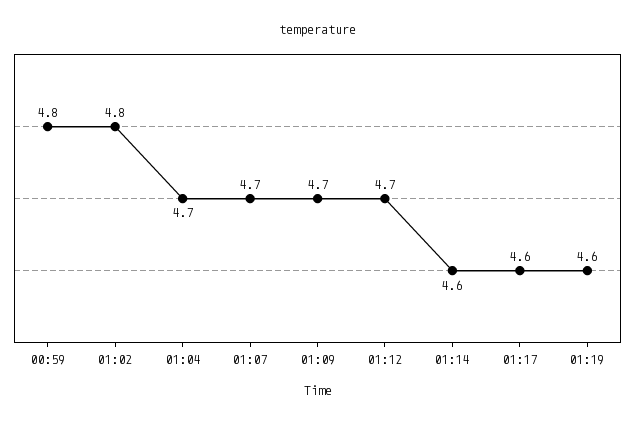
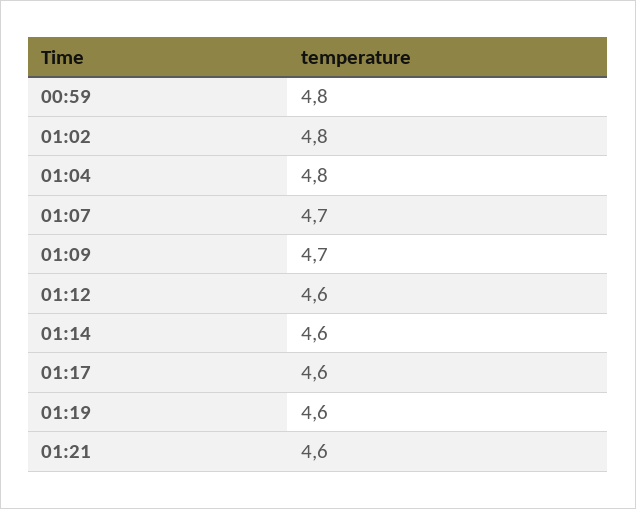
01:04: 4.7 -> 4.8
01:12: 4.7 -> 4.6
01:21: none -> 4.6

